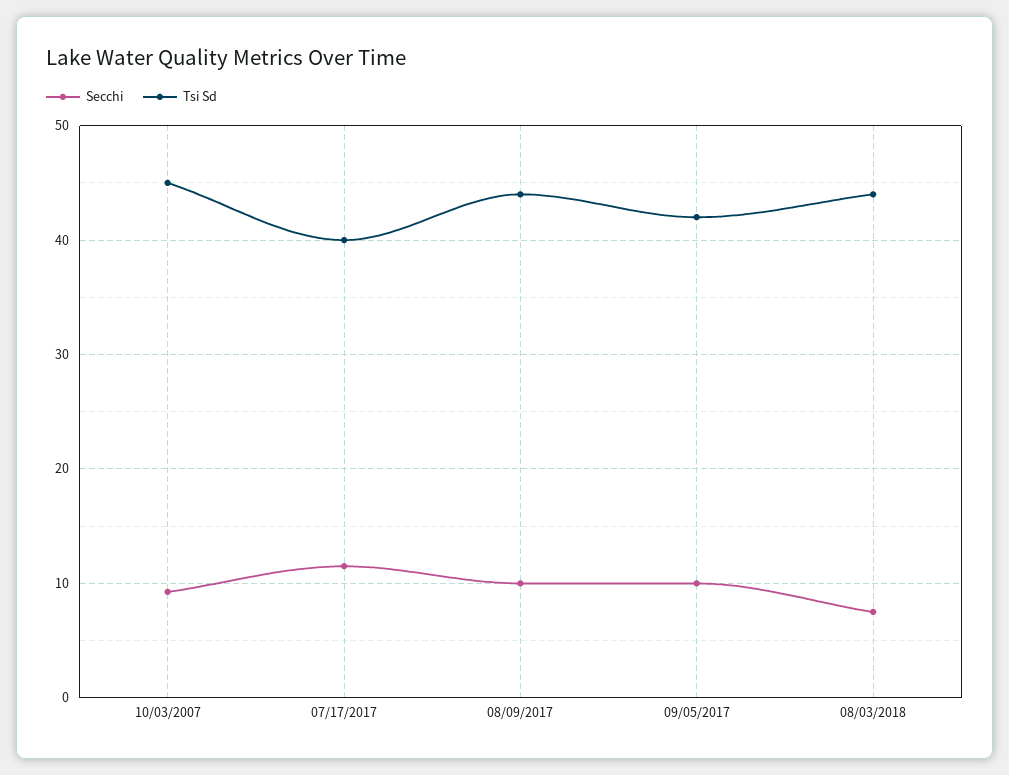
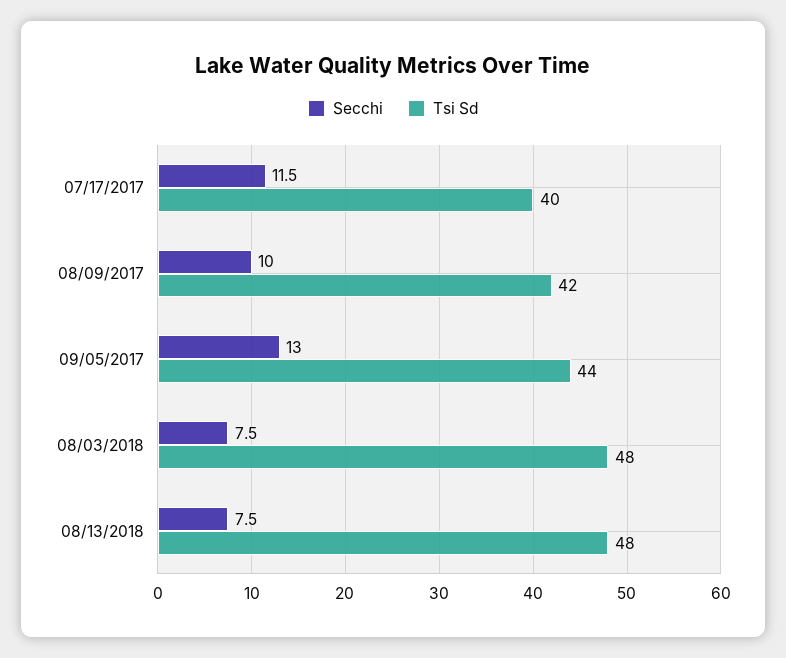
Secchi, 10/03/2007: 9 -> none
Tsi Sd, 10/03/2007: 45 -> none
Tsi Sd, 08/09/2017: 44 -> 42
Secchi, 09/05/2017: 10 -> 13
Tsi Sd, 09/05/2017: 42 -> 44
Tsi Sd, 08/03/2018: 44 -> 48
Secchi, 08/13/2018: none -> 7.5
Tsi Sd, 08/13/2018: none -> 48

